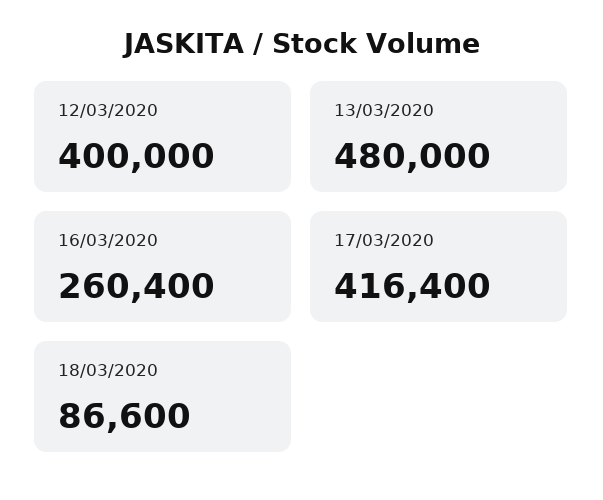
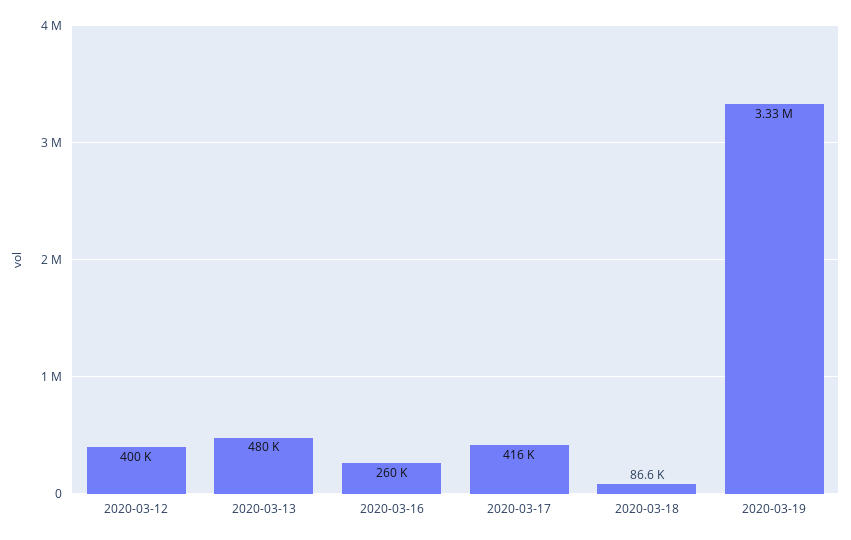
2020-03-19: none -> 3330000

